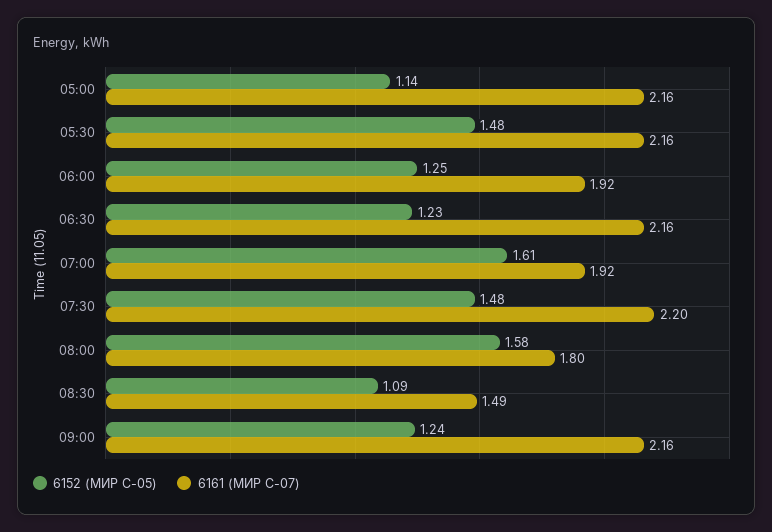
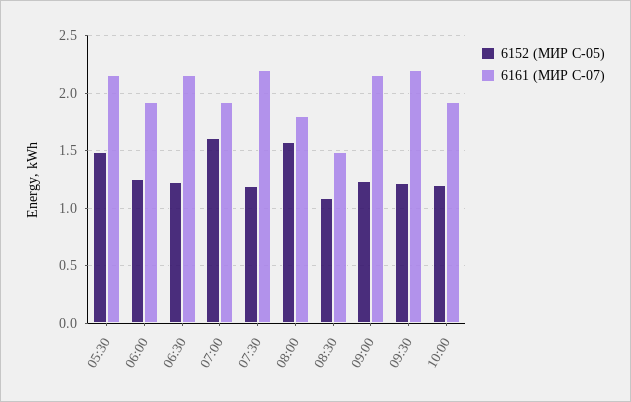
6152 (МИР С-05), 05:00: 1.14 -> none
6161 (МИР С-07), 05:00: 2.16 -> none
6152 (МИР С-05), 07:30: 1.48 -> 1.2
6152 (МИР С-05), 09:30: none -> 1.2
6161 (МИР С-07), 09:30: none -> 2.2
6152 (МИР С-05), 10:00: none -> 1.2
6161 (МИР С-07), 10:00: none -> 1.9

